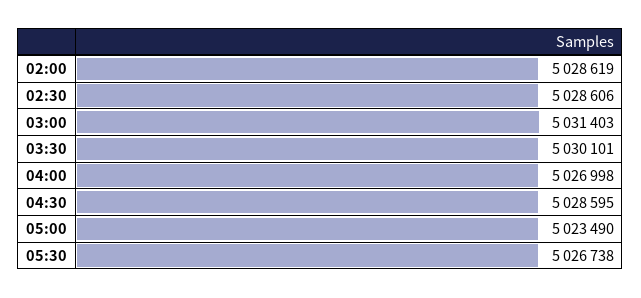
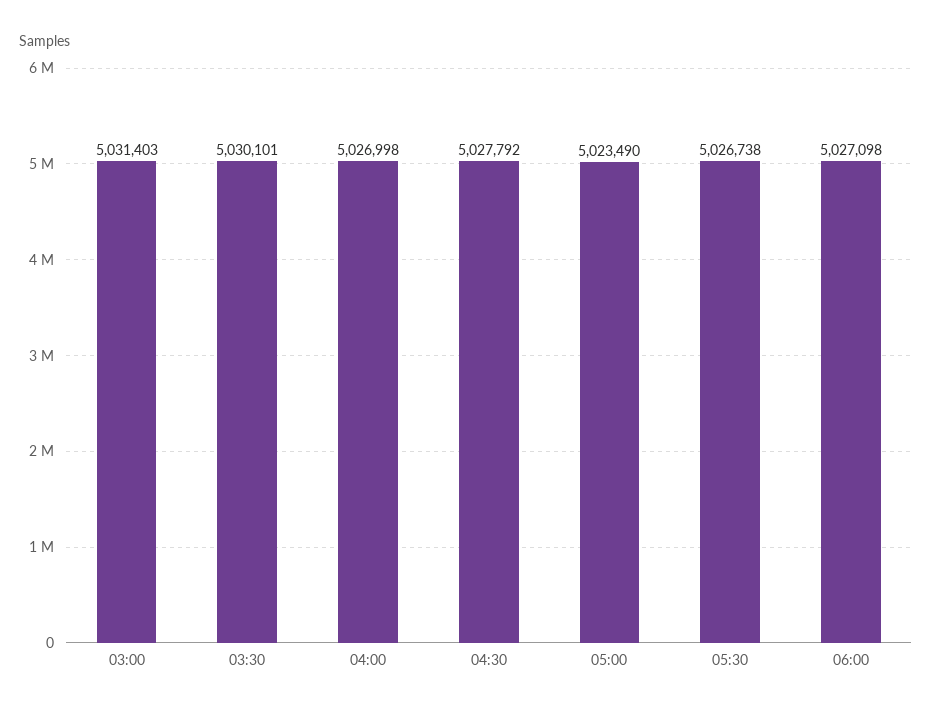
02:00: 5028619 -> none
02:30: 5028606 -> none
04:30: 5028595 -> 5027792
06:00: none -> 5027098

